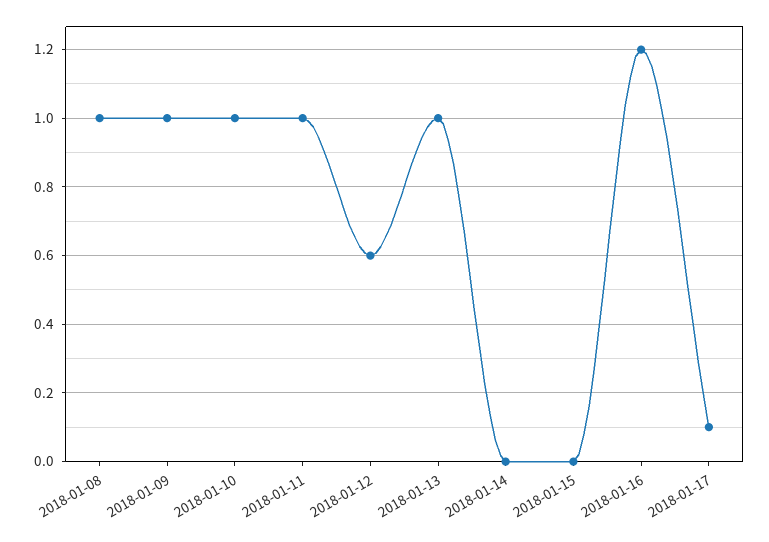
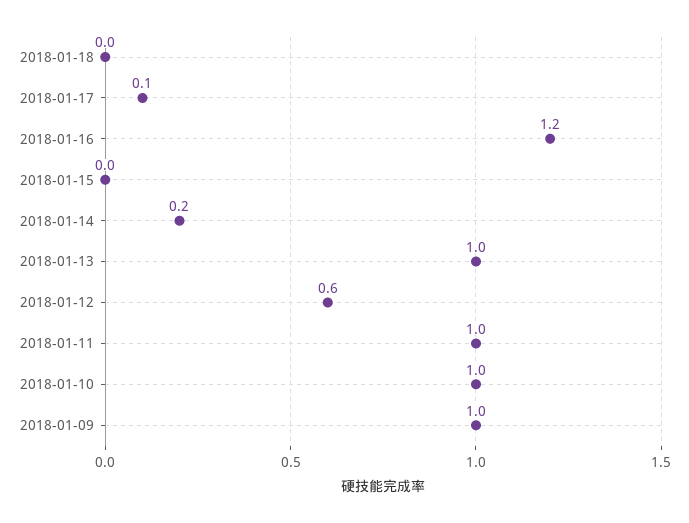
2018-01-08: 1 -> none
2018-01-14: 0 -> 0.2
2018-01-18: none -> 0

